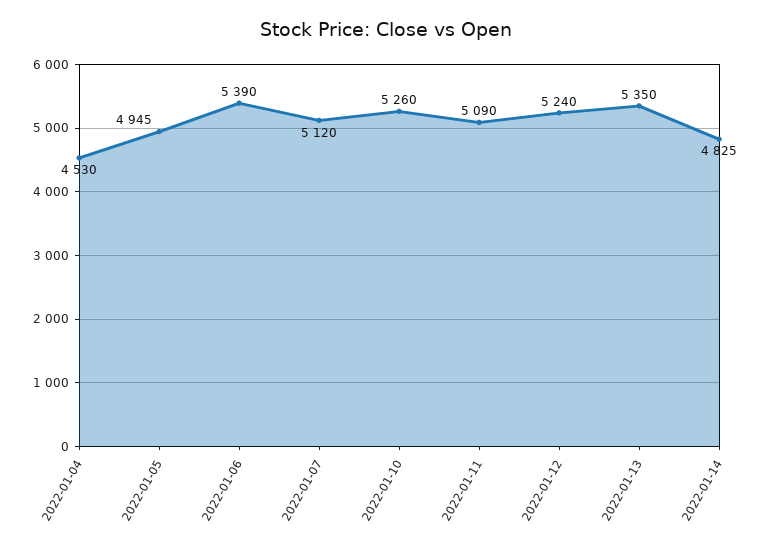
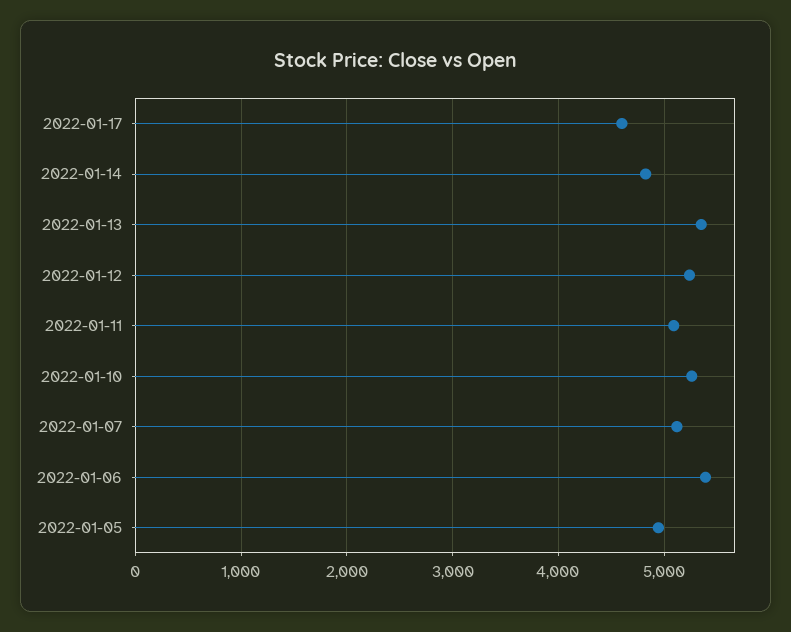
2022-01-04: 4530 -> none
2022-01-17: none -> 4600

